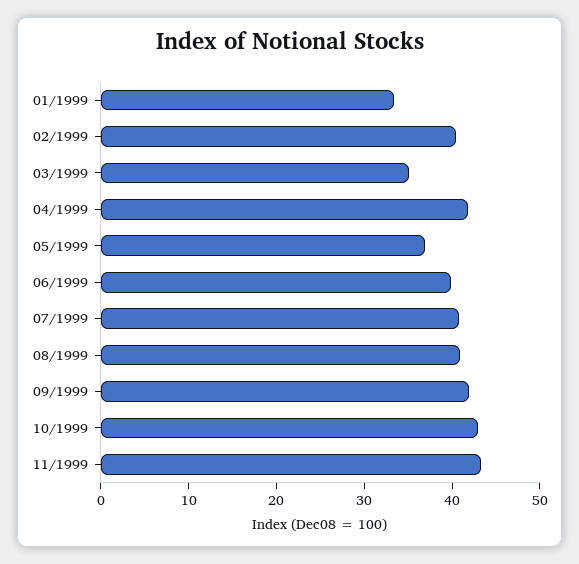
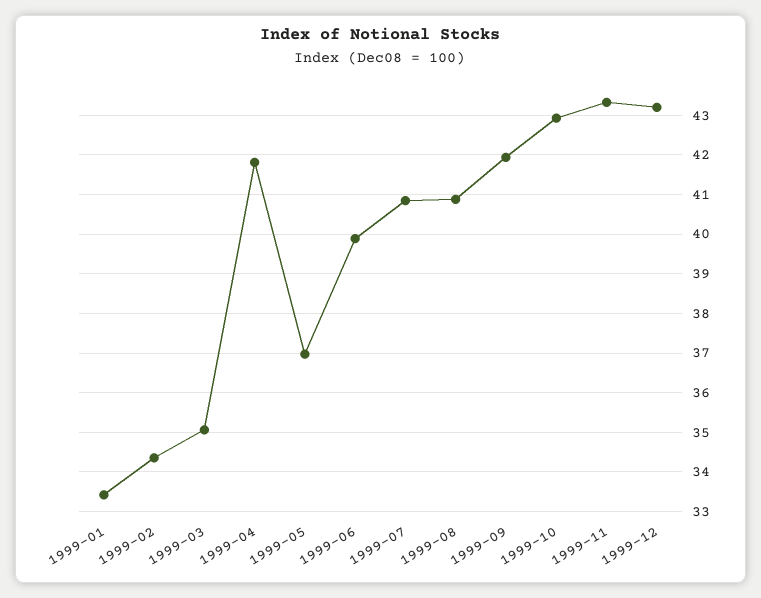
02/1999: 40 -> 34.4
1999-12: none -> 43.2

